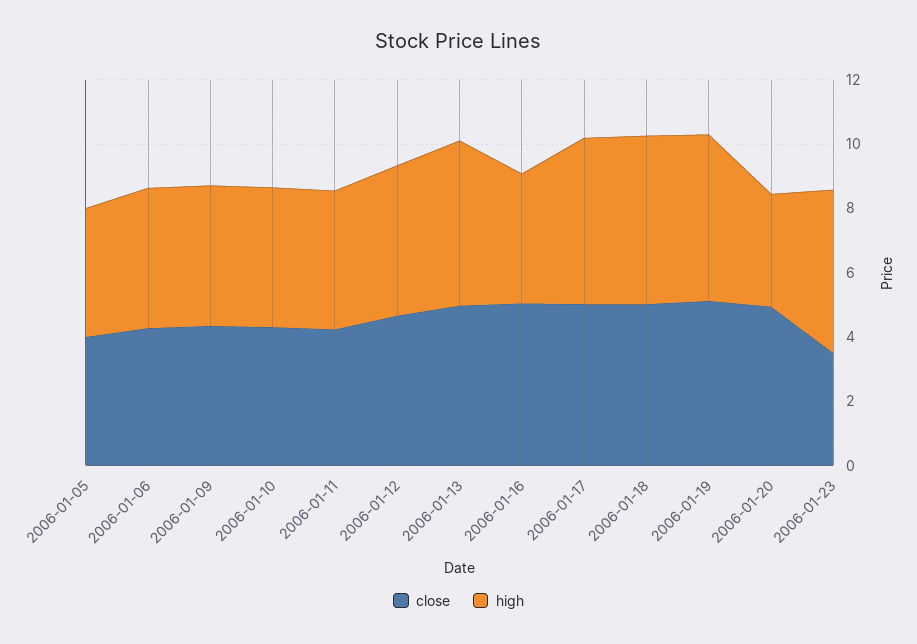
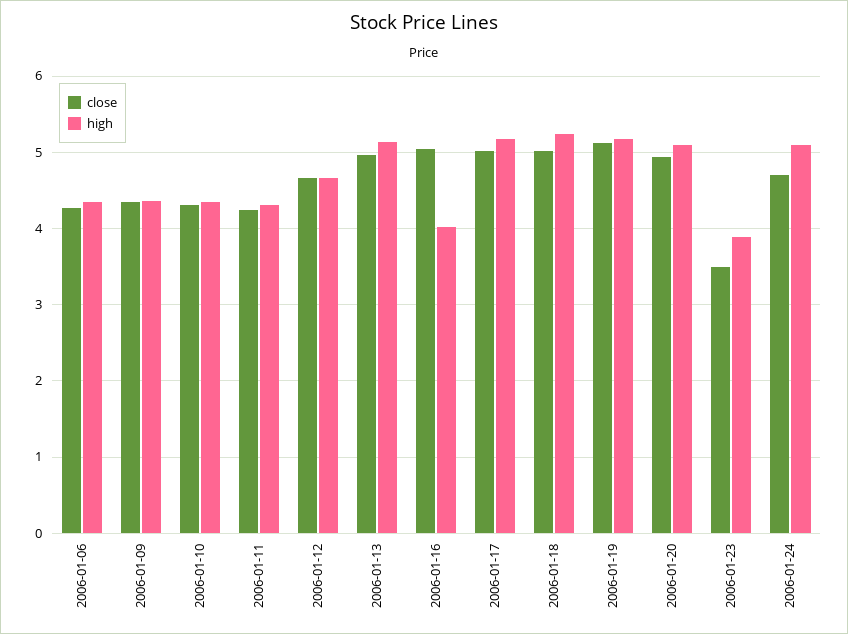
close, 2006-01-05: 4 -> none
high, 2006-01-05: 4 -> none
high, 2006-01-20: 3.5 -> 5.1
high, 2006-01-23: 5 -> 3.9
close, 2006-01-24: none -> 4.7
high, 2006-01-24: none -> 5.1

